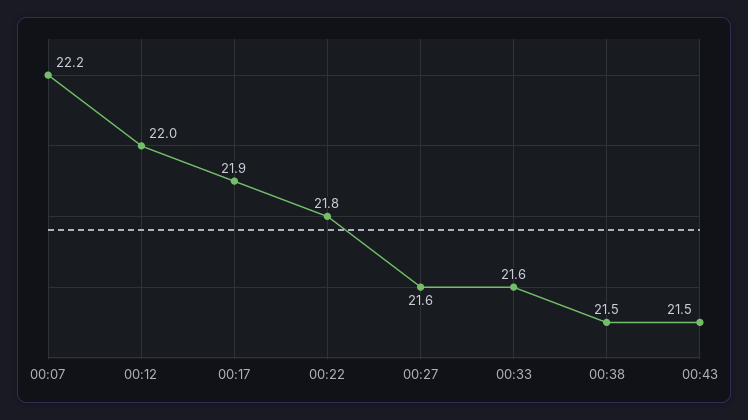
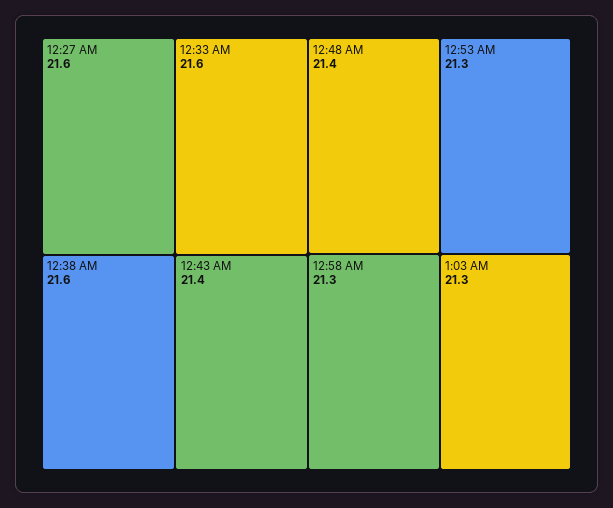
00:07: 22.2 -> none
00:12: 22 -> none
00:17: 21.9 -> none
00:22: 21.8 -> none
00:38: 21.5 -> 21.6
00:43: 21.5 -> 21.4
12:48 AM: none -> 21.4
12:53 AM: none -> 21.3
12:58 AM: none -> 21.3
1:03 AM: none -> 21.3

